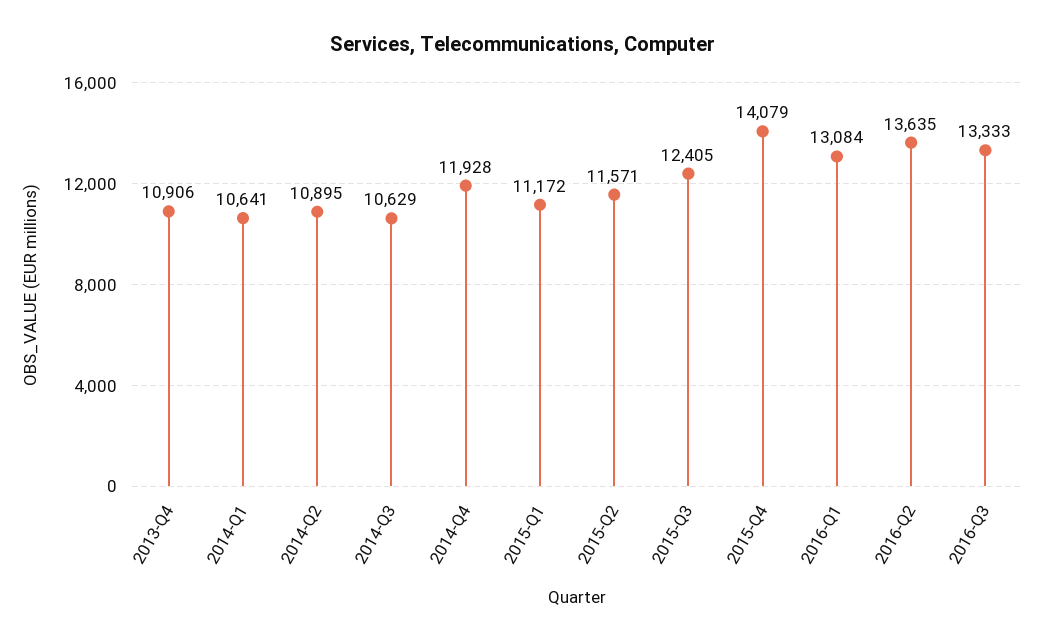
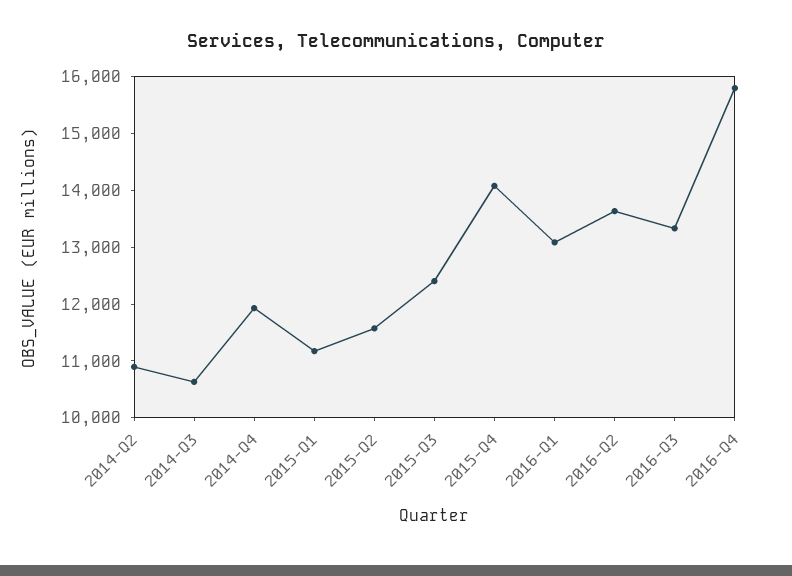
2013-Q4: 10906 -> none
2014-Q1: 10641 -> none
2016-Q4: none -> 15800

